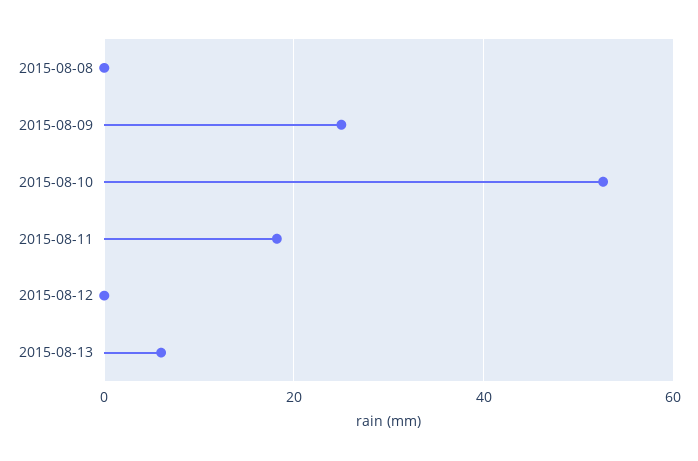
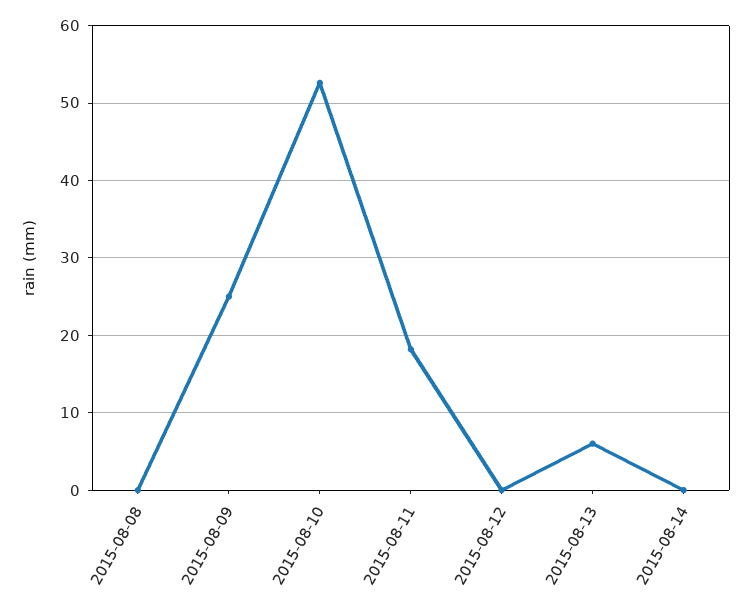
2015-08-14: none -> 0

